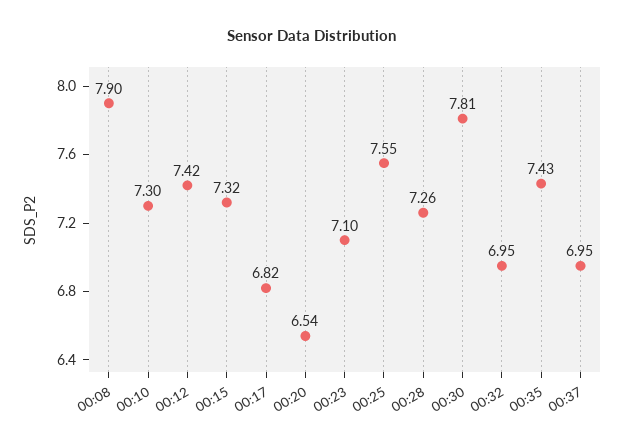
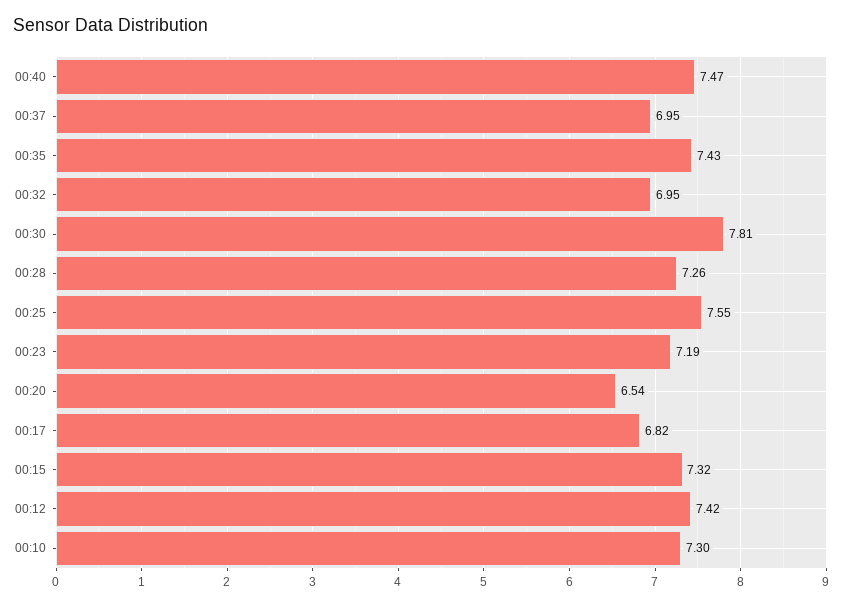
00:08: 7.9 -> none
00:23: 7.1 -> 7.19
00:40: none -> 7.47

